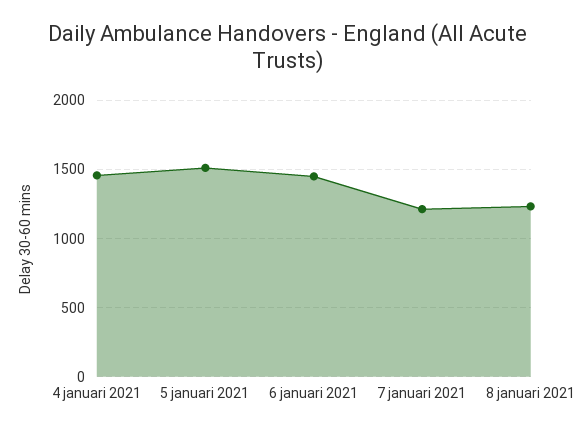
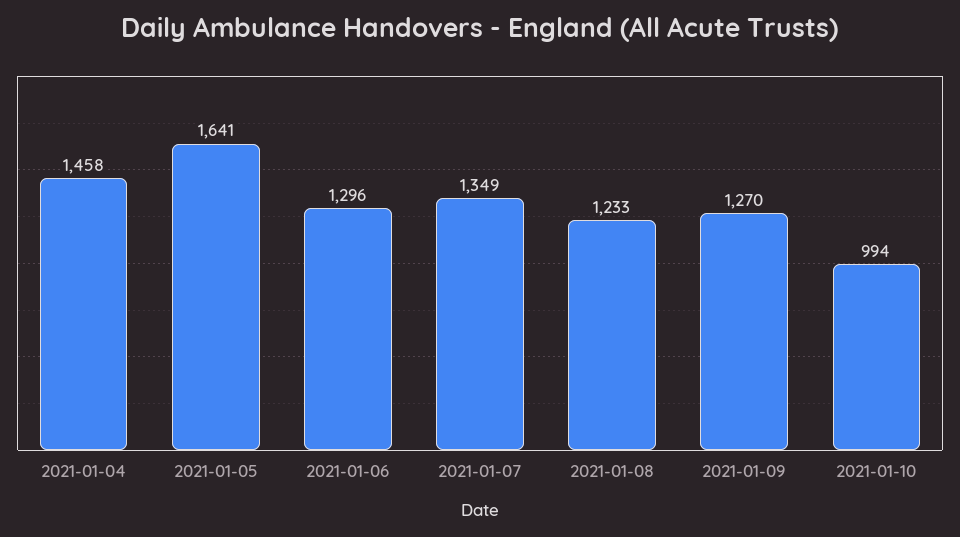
5 januari 2021: 1500 -> 1641
6 januari 2021: 1450 -> 1296
7 januari 2021: 1200 -> 1349
2021-01-09: none -> 1270
2021-01-10: none -> 994

